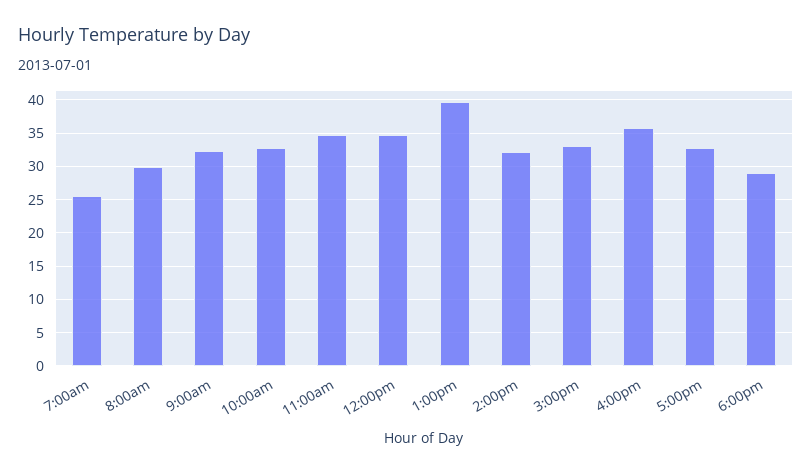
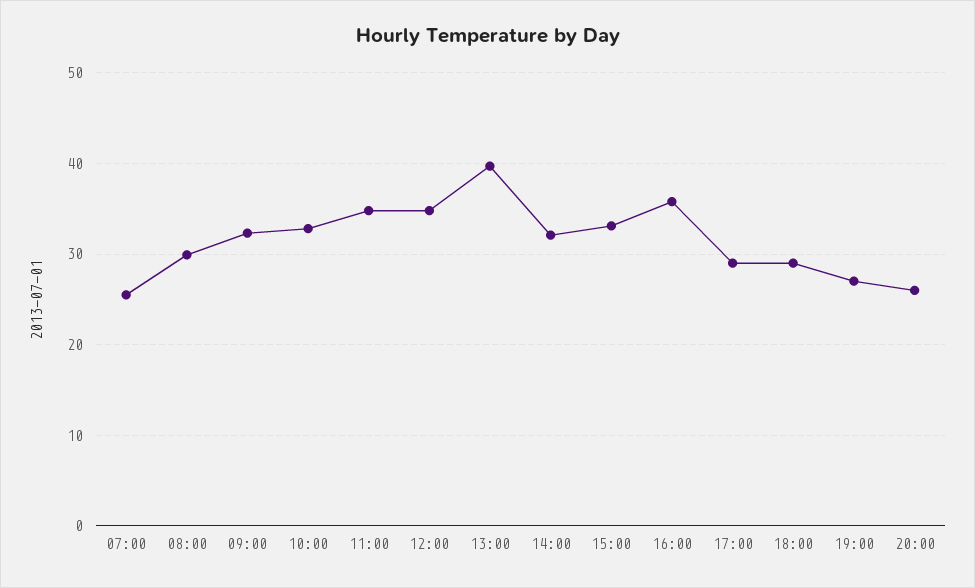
5:00pm: 33 -> 29
19:00: none -> 27
20:00: none -> 26

